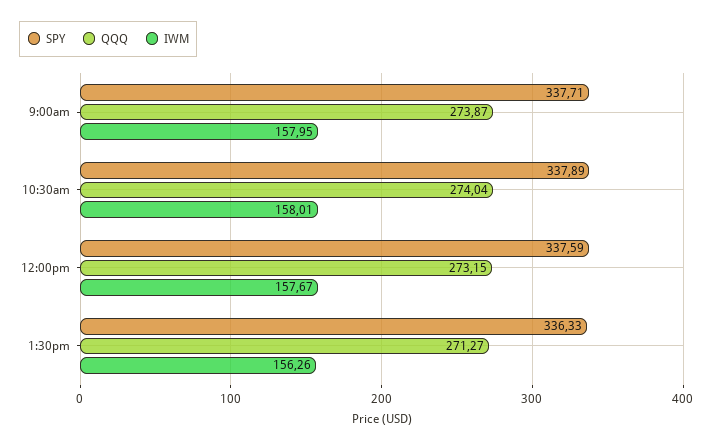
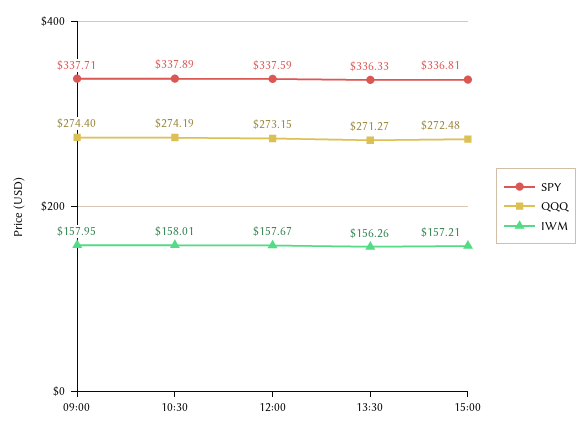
QQQ, 9:00am: 273.87 -> 274.4
QQQ, 10:30am: 274.04 -> 274.19
SPY, 15:00: none -> 336.81
QQQ, 15:00: none -> 272.48
IWM, 15:00: none -> 157.21

